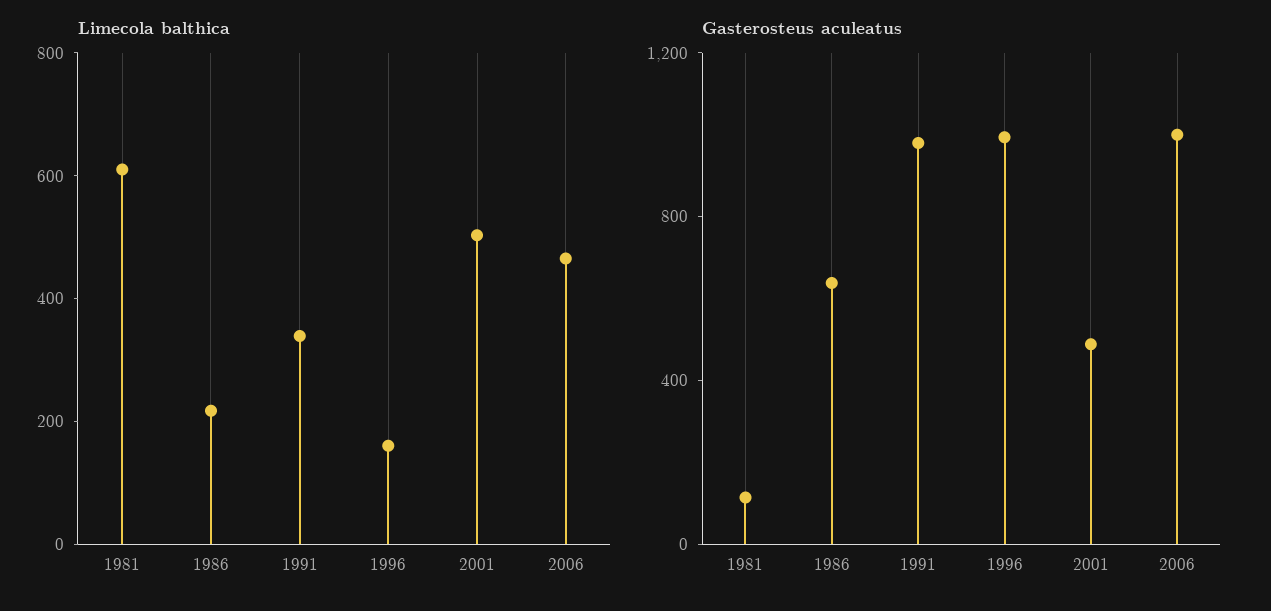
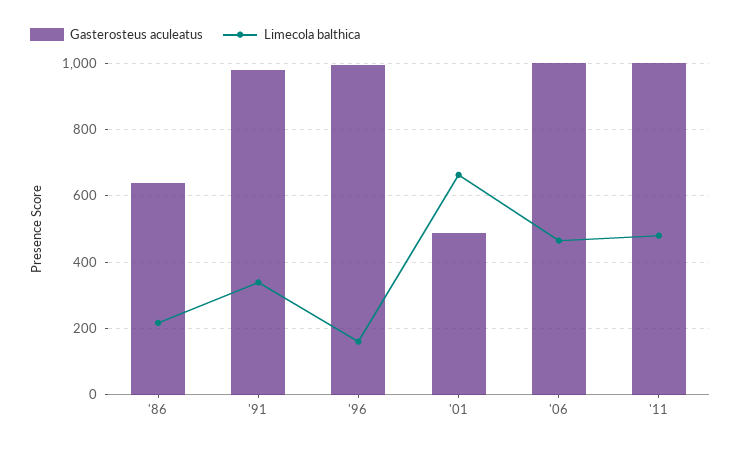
Limecola balthica, 1981: 600 -> none
Limecola balthica, 2001: 500 -> 660
Gasterosteus aculeatus, 1981: 100 -> none
Gasterosteus aculeatus, '11: none -> 1000
Limecola balthica, '11: none -> 480

